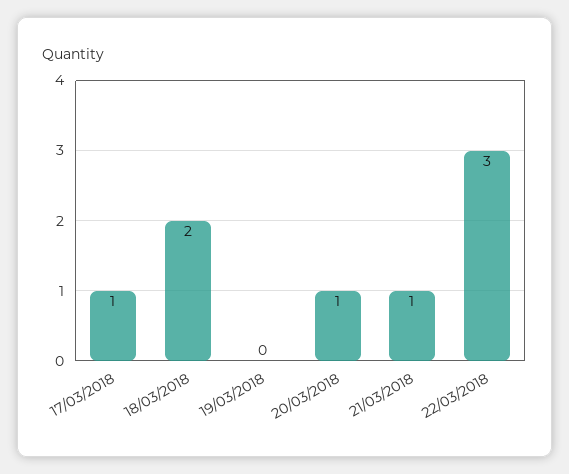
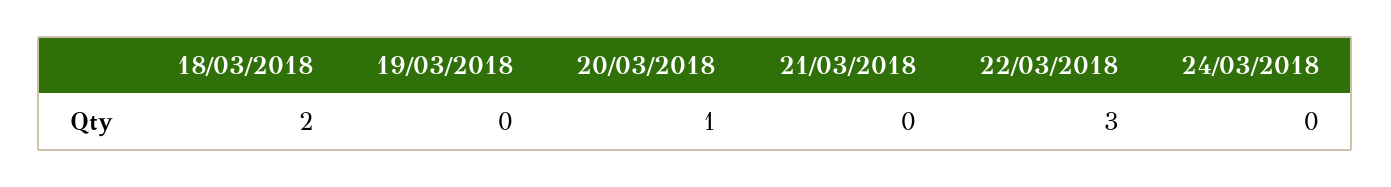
17/03/2018: 1 -> none
21/03/2018: 1 -> 0
24/03/2018: none -> 0

